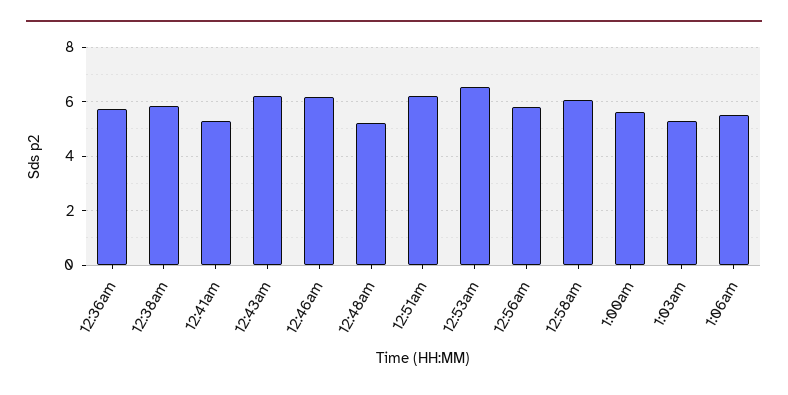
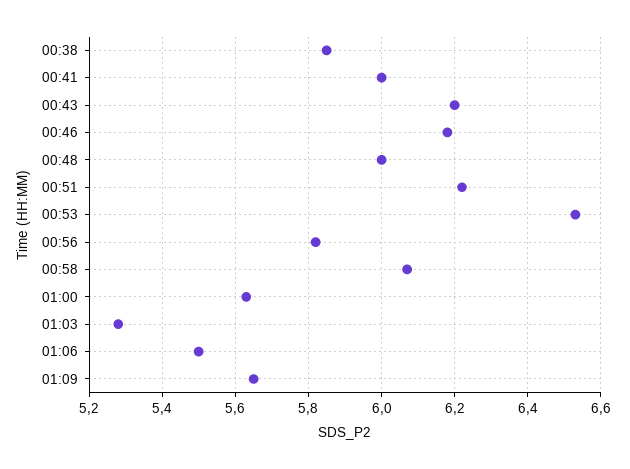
12:36am: 5.75 -> none
12:41am: 5.25 -> 6
12:48am: 5.25 -> 6
01:09: none -> 5.65

